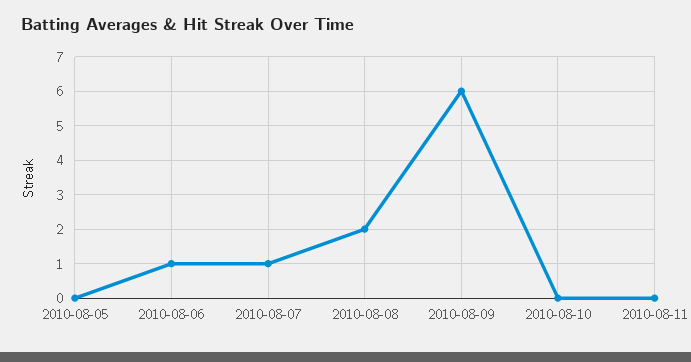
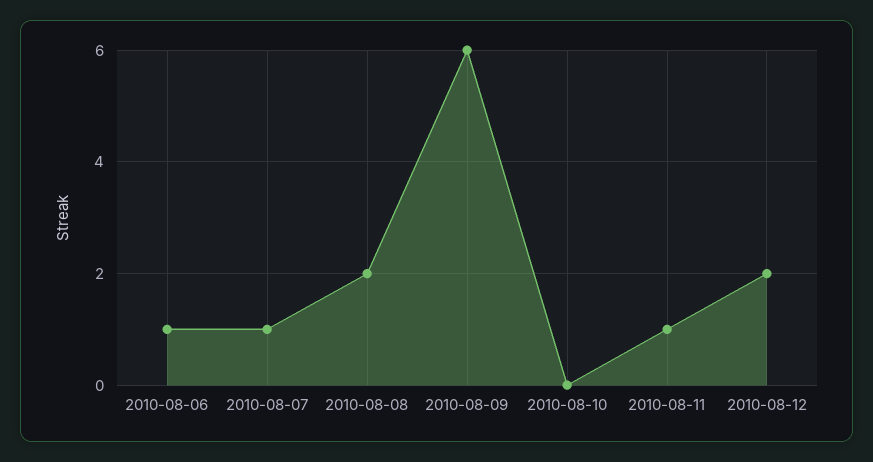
2010-08-05: 0 -> none
2010-08-11: 0 -> 1
2010-08-12: none -> 2

